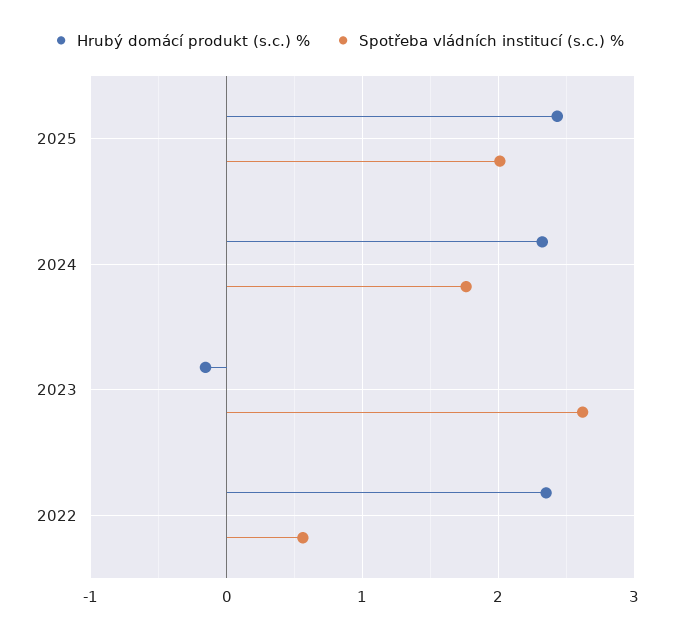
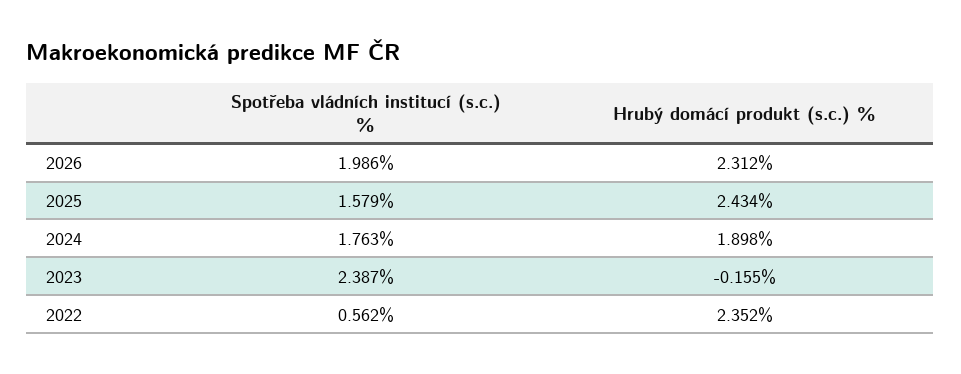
Spotřeba vládních institucí (s.c.) %, 2025: 2 -> 1.579
Hrubý domácí produkt (s.c.) %, 2024: 2.3 -> 1.898
Spotřeba vládních institucí (s.c.) %, 2023: 2.6 -> 2.387
Spotřeba vládních institucí (s.c.) %, 2026: none -> 1.986
Hrubý domácí produkt (s.c.) %, 2026: none -> 2.312

